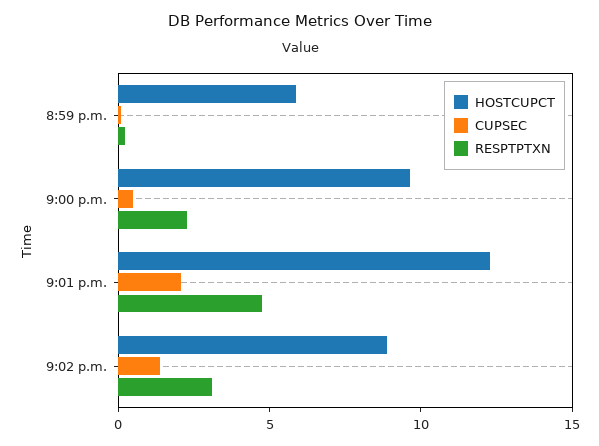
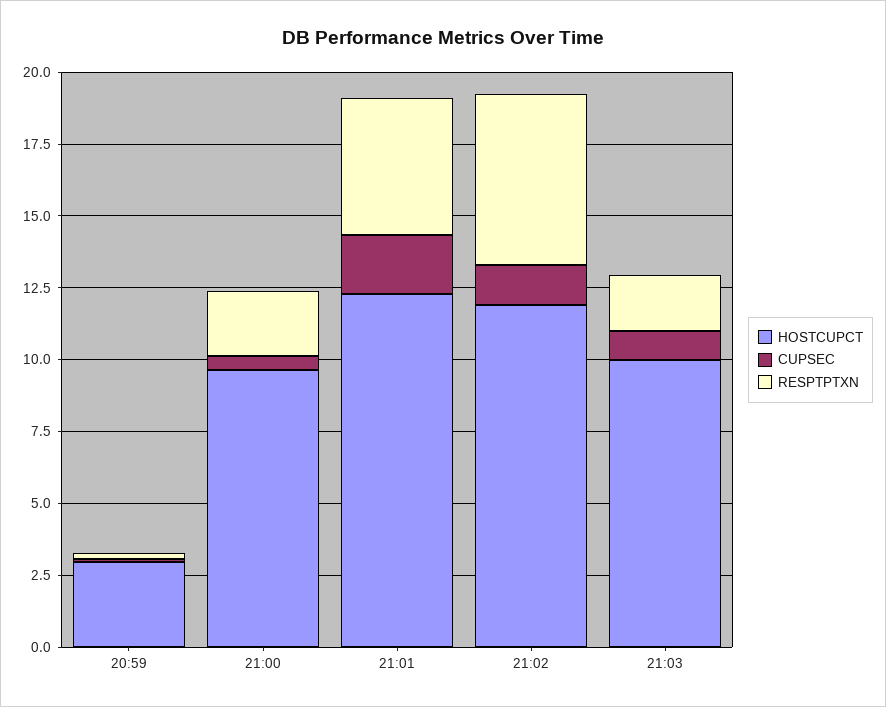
HOSTCUPCT, 8:59 p.m.: 6 -> 3
HOSTCUPCT, 9:02 p.m.: 9 -> 12
RESPTPTXN, 9:02 p.m.: 3 -> 6
HOSTCUPCT, 21:03: none -> 10
CUPSEC, 21:03: none -> 1
RESPTPTXN, 21:03: none -> 2

